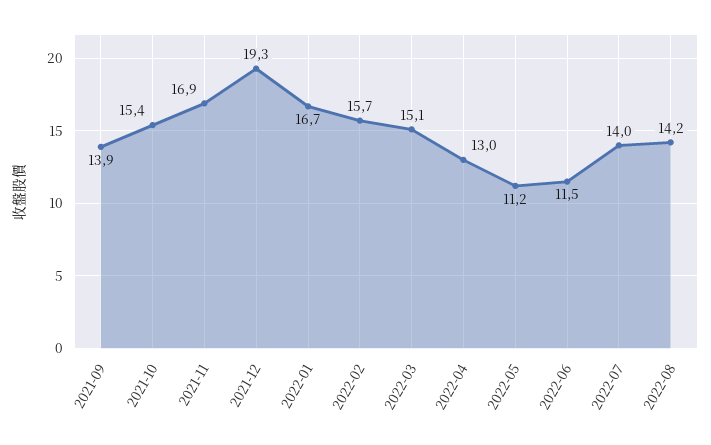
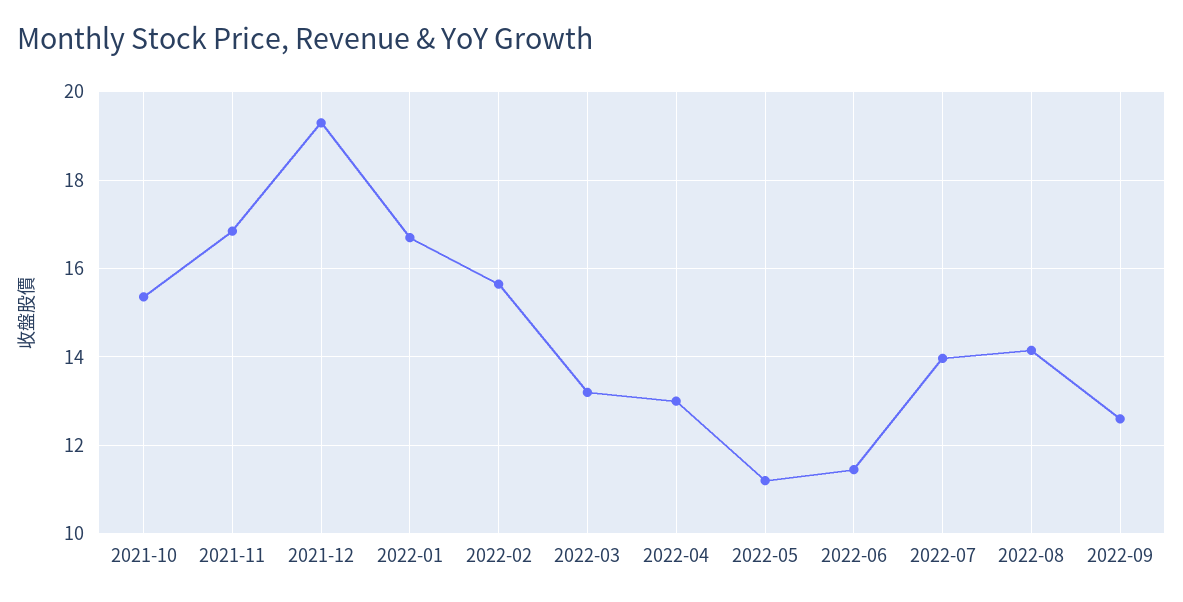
2021-09: 13.9 -> none
2022-03: 15.1 -> 13.2
2022-09: none -> 12.6

